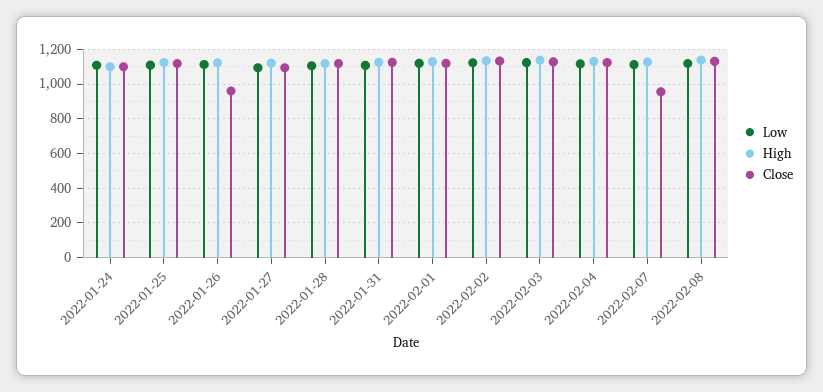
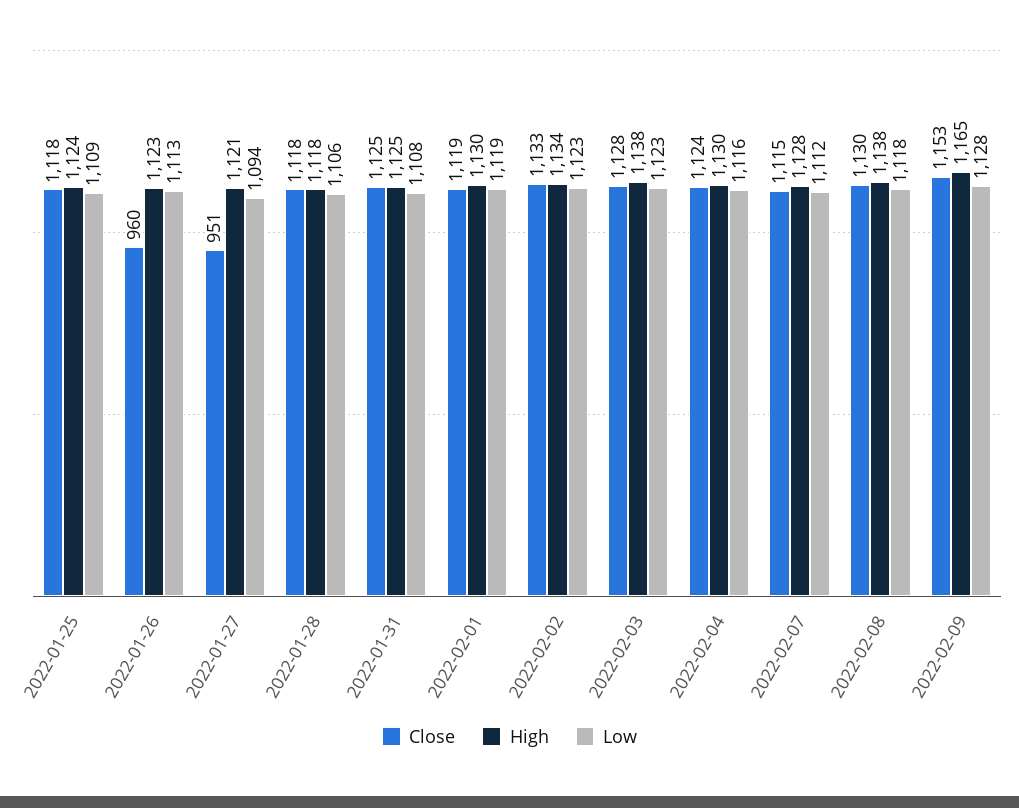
Low, 2022-01-24: 1100 -> none
High, 2022-01-24: 1100 -> none
Close, 2022-01-24: 1100 -> none
Close, 2022-01-27: 1100 -> 951
Close, 2022-02-07: 950 -> 1115
Close, 2022-02-09: none -> 1153
High, 2022-02-09: none -> 1165
Low, 2022-02-09: none -> 1128

